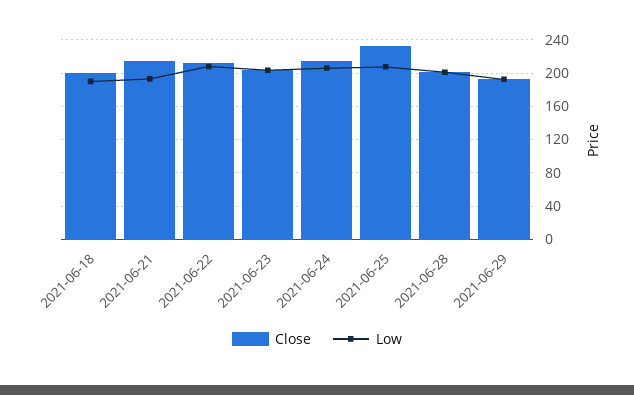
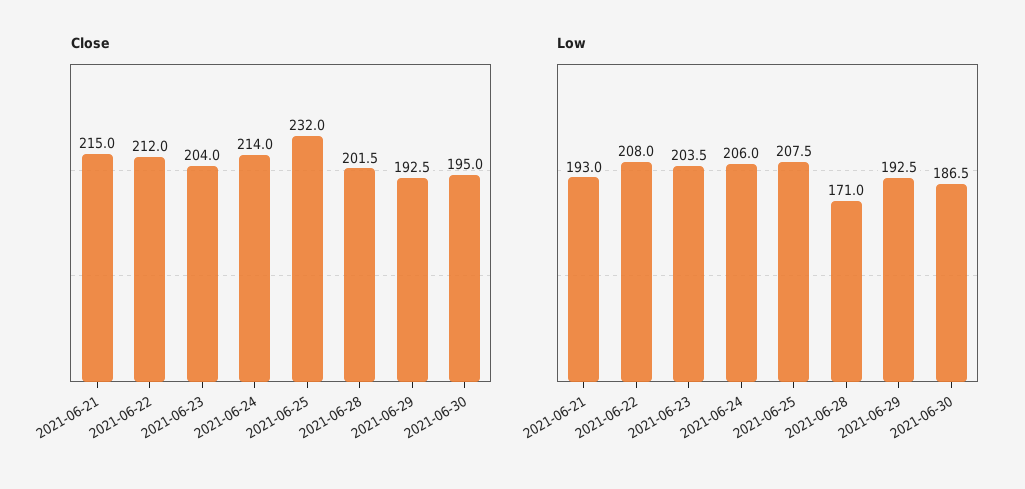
Close, 2021-06-18: 200 -> none
Low, 2021-06-18: 190 -> none
Low, 2021-06-28: 200 -> 171
Close, 2021-06-30: none -> 195
Low, 2021-06-30: none -> 186.5

